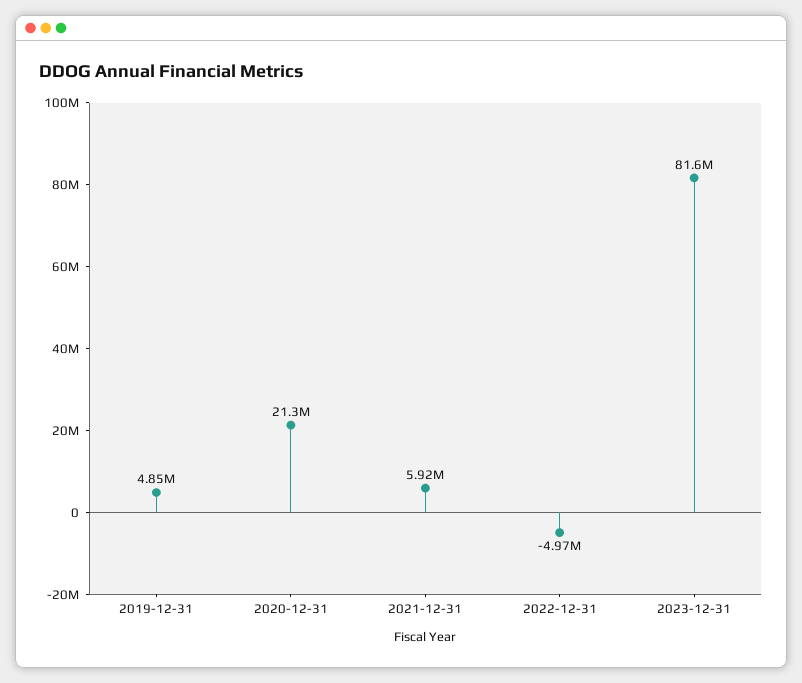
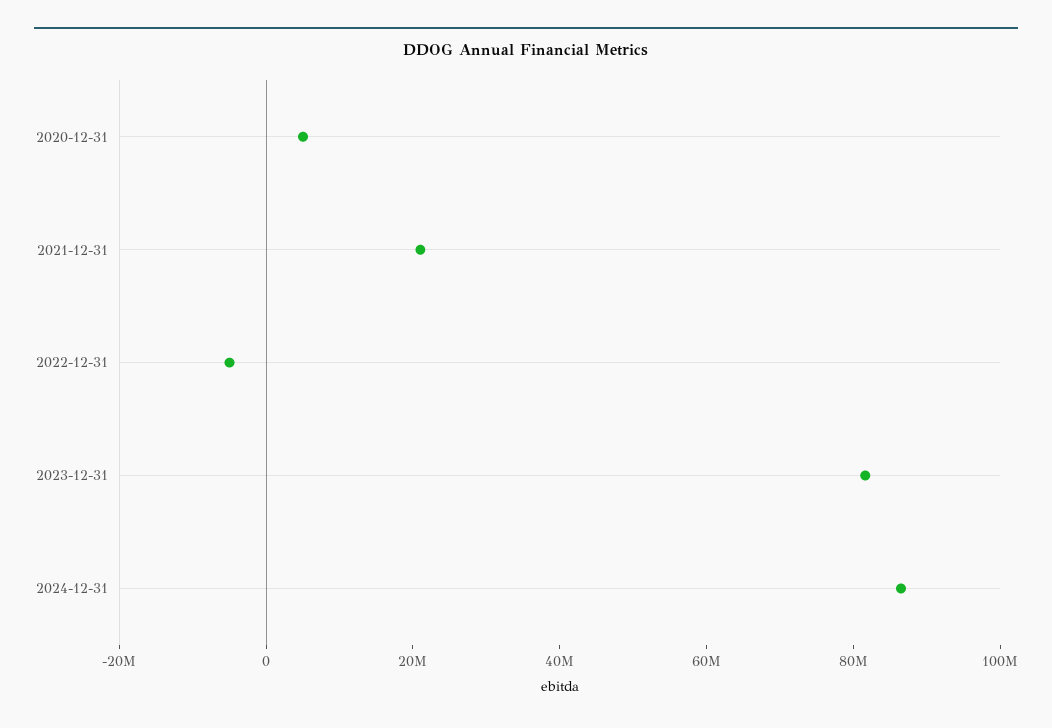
2019-12-31: 4850000 -> none
2020-12-31: 21300000 -> 5000000
2021-12-31: 5920000 -> 20000000
2024-12-31: none -> 85000000

